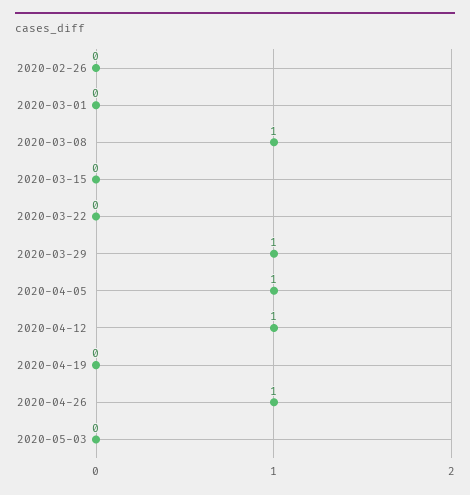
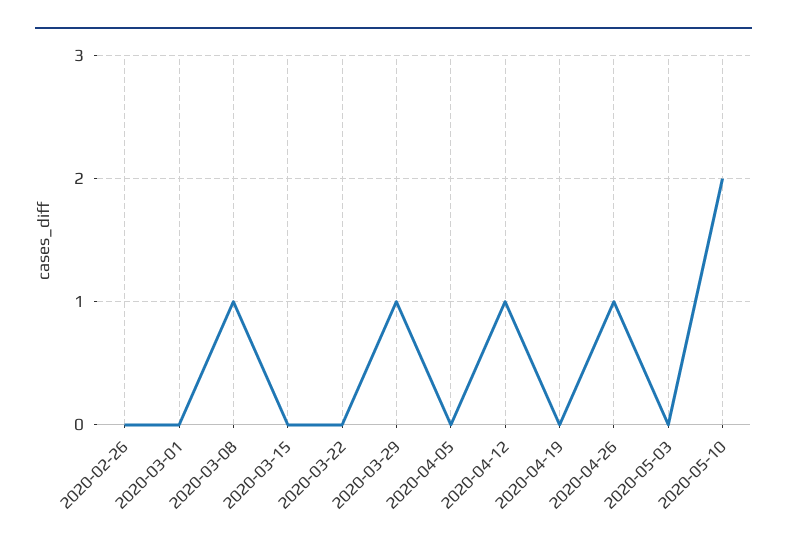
2020-04-05: 1 -> 0
2020-05-10: none -> 2

